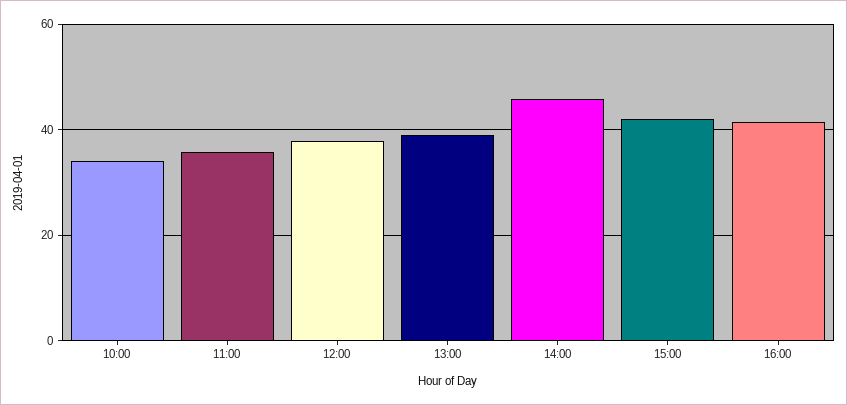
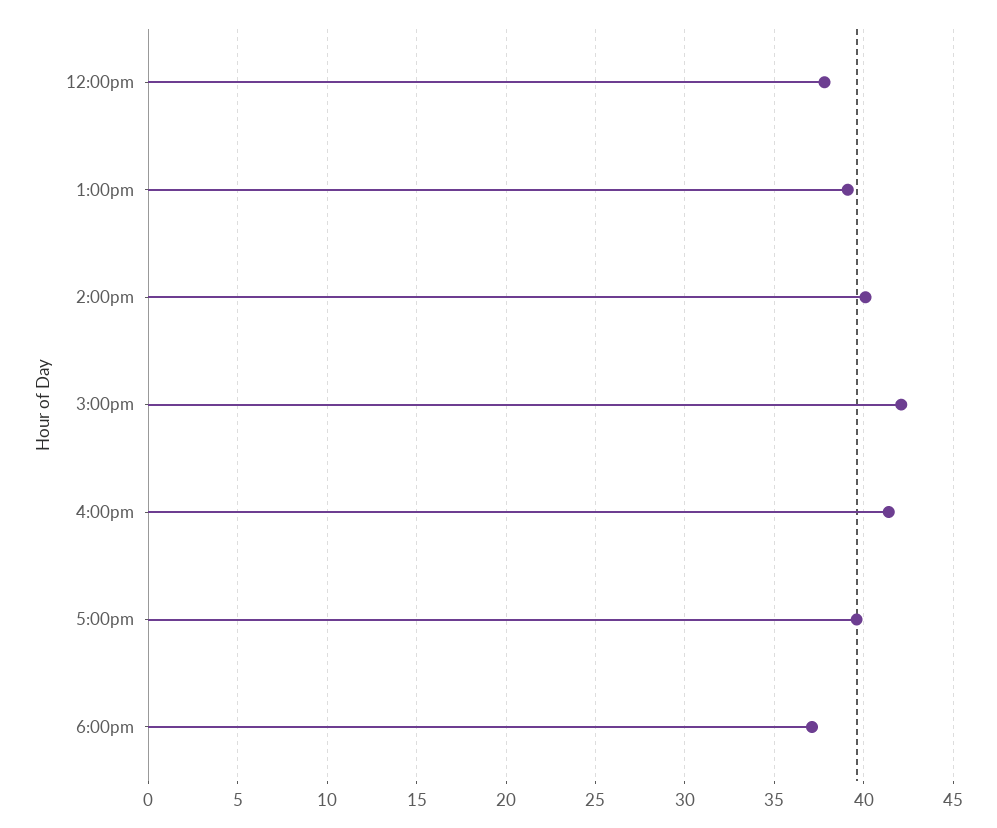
10:00: 34 -> none
11:00: 36 -> none
14:00: 46 -> 40
5:00pm: none -> 39.5
6:00pm: none -> 37

